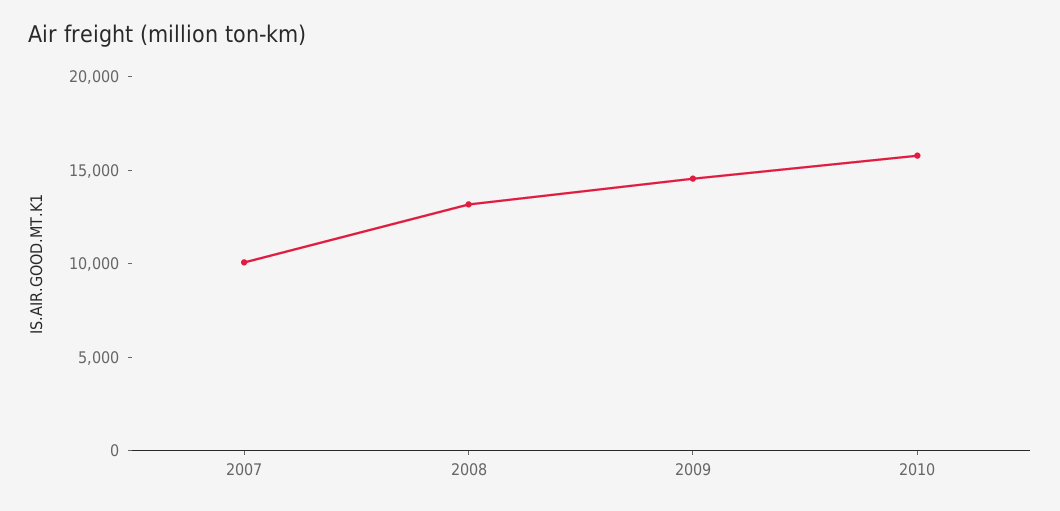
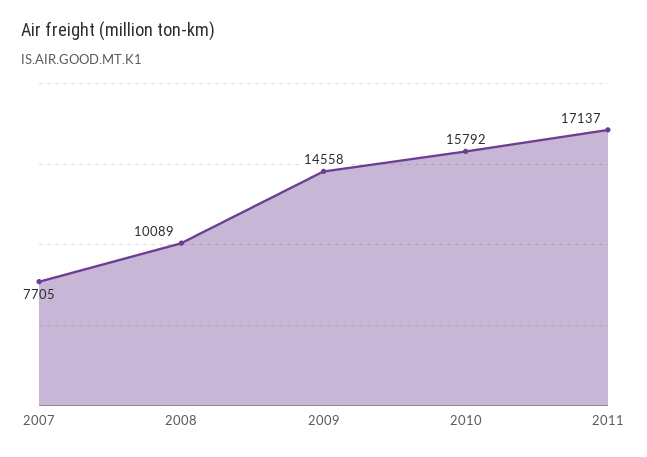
2007: 10000 -> 7705
2008: 13000 -> 10089
2011: none -> 17137

